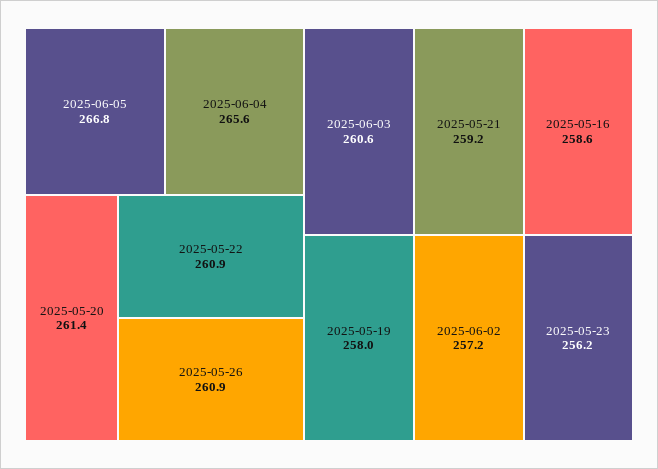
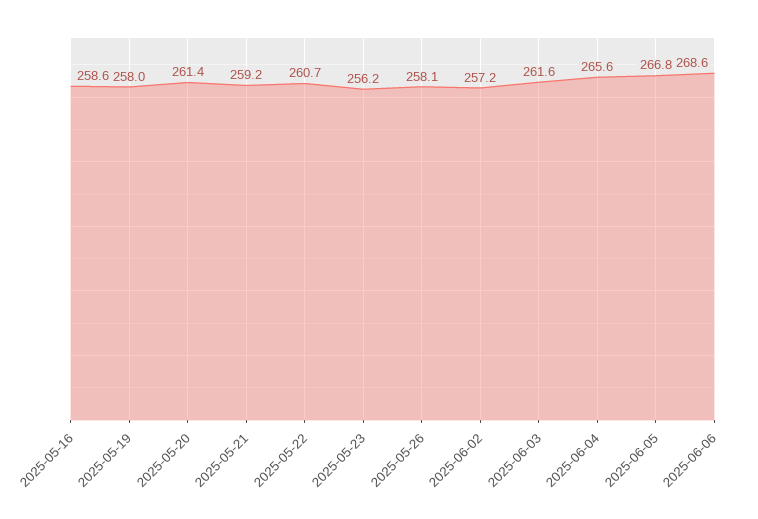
2025-05-22: 260.9 -> 260.7
2025-05-26: 260.9 -> 258.1
2025-06-03: 260.6 -> 261.6
2025-06-06: none -> 268.6

